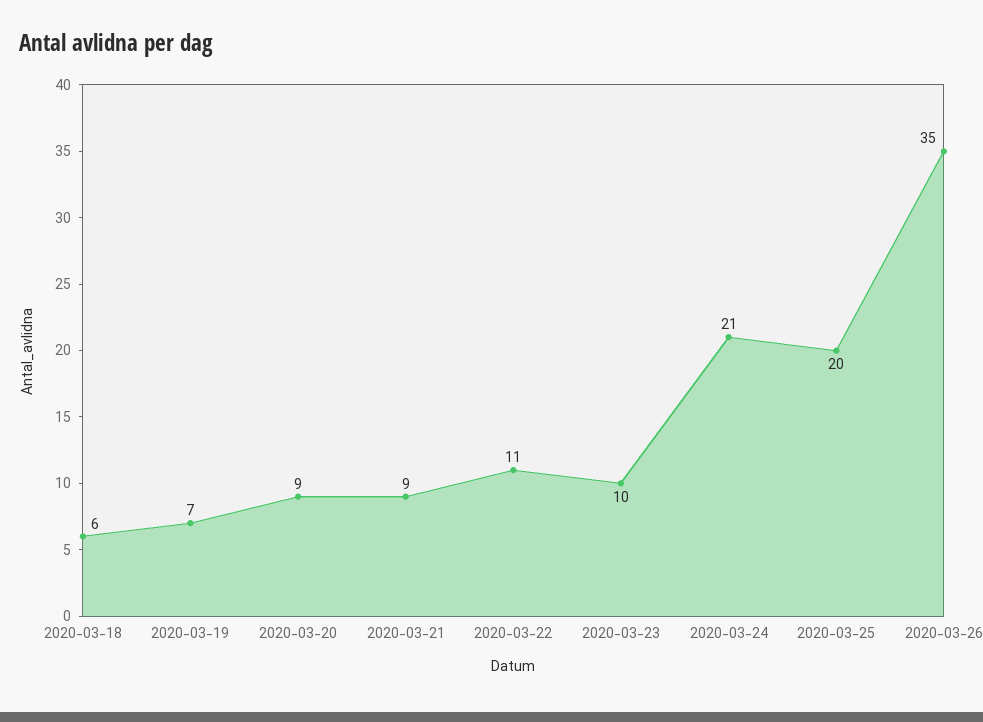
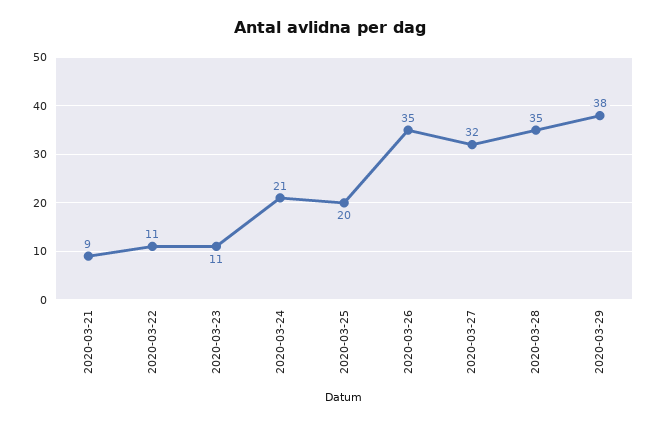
2020-03-18: 6 -> none
2020-03-19: 7 -> none
2020-03-20: 9 -> none
2020-03-23: 10 -> 11
2020-03-27: none -> 32
2020-03-28: none -> 35
2020-03-29: none -> 38

